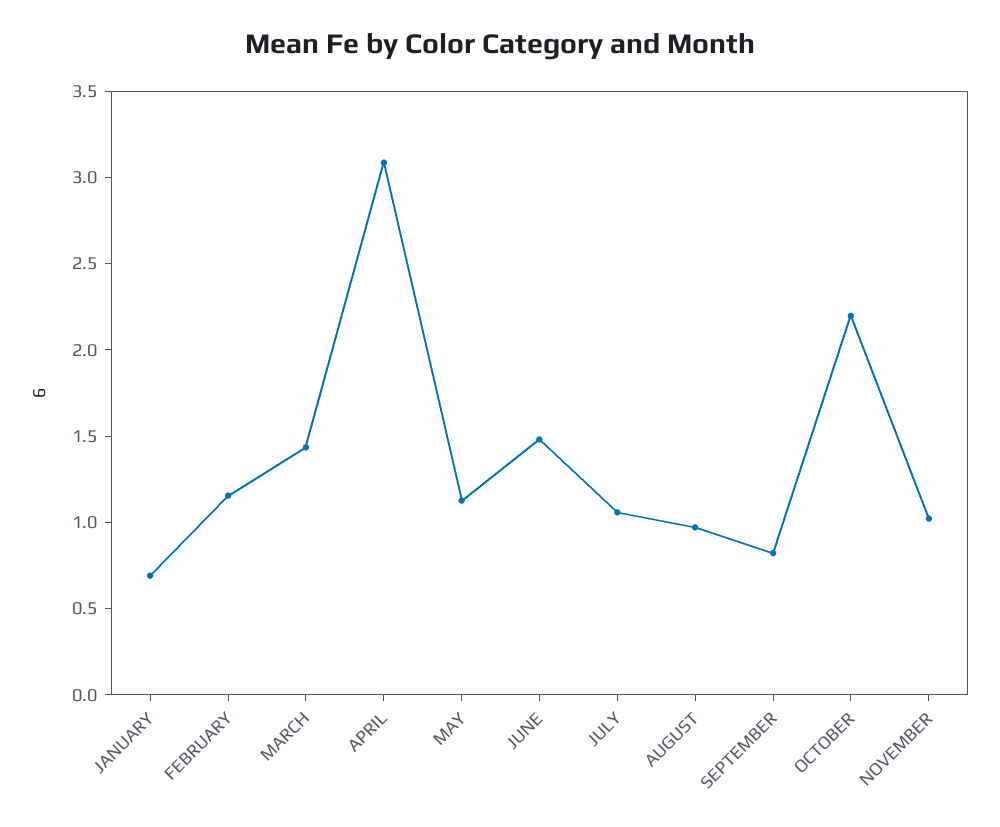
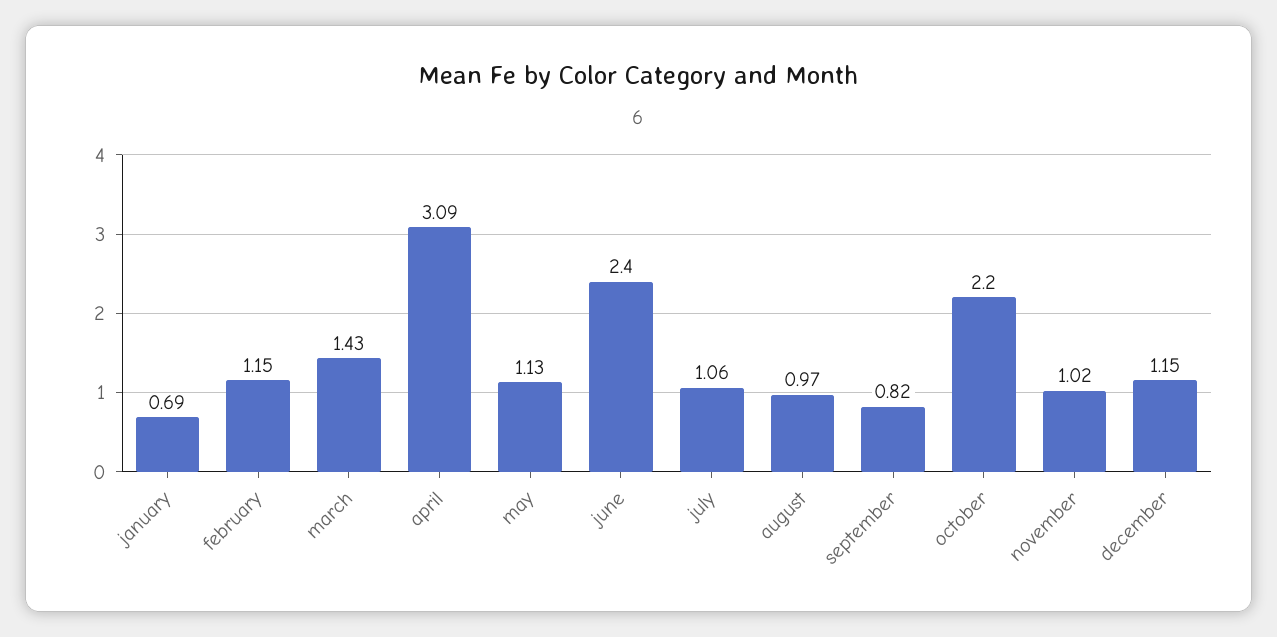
JUNE: 1.5 -> 2.4
december: none -> 1.15

